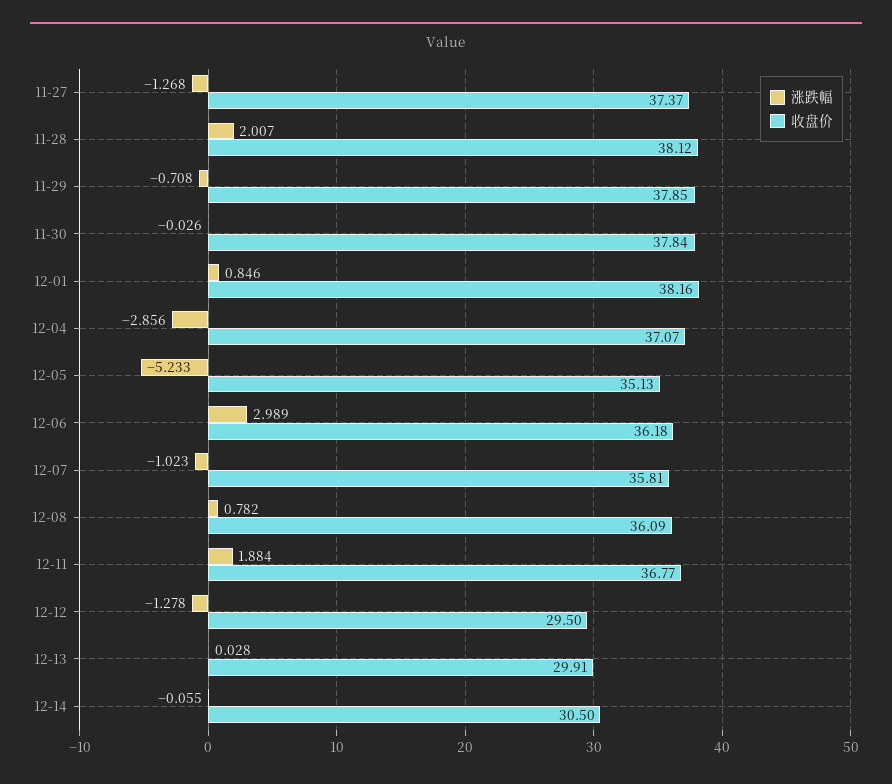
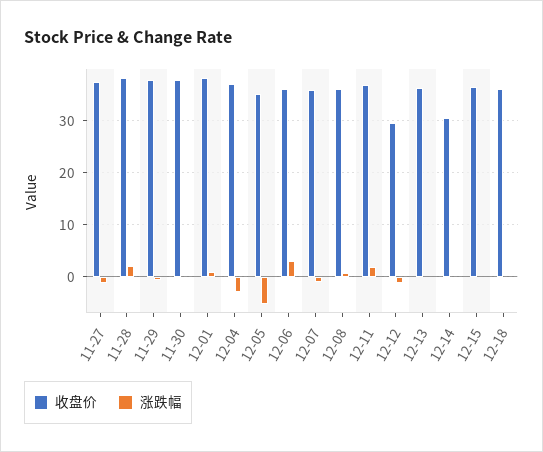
收盘价, 12-13: 29.91 -> 36
收盘价, 12-15: none -> 36
涨跌幅, 12-15: none -> 0
收盘价, 12-18: none -> 36
涨跌幅, 12-18: none -> 0

